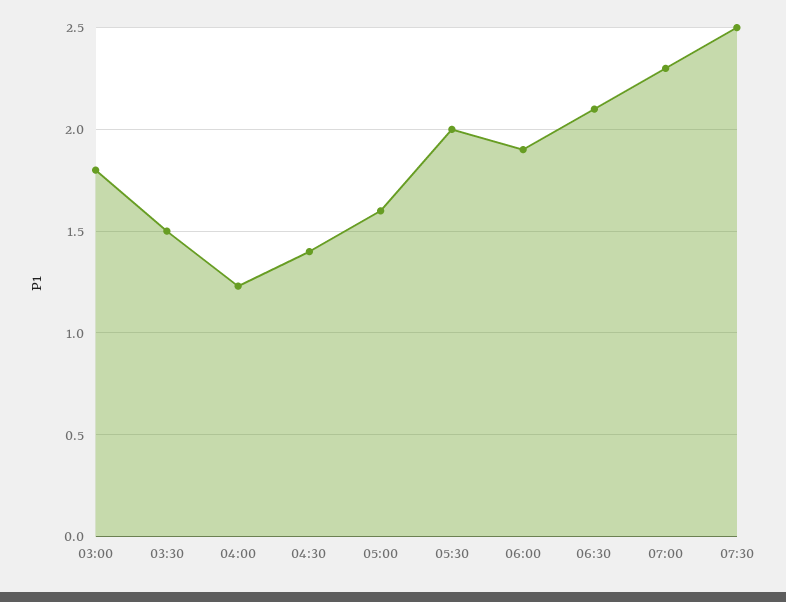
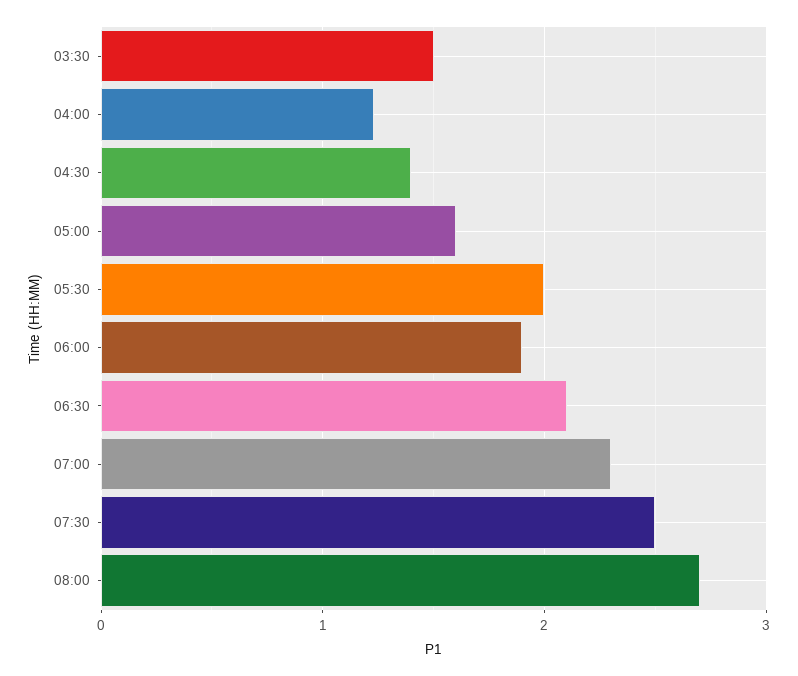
03:00: 1.8 -> none
08:00: none -> 2.7

